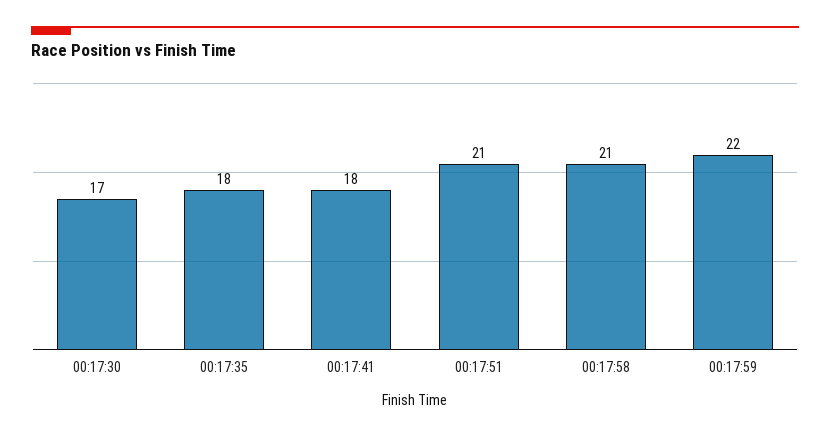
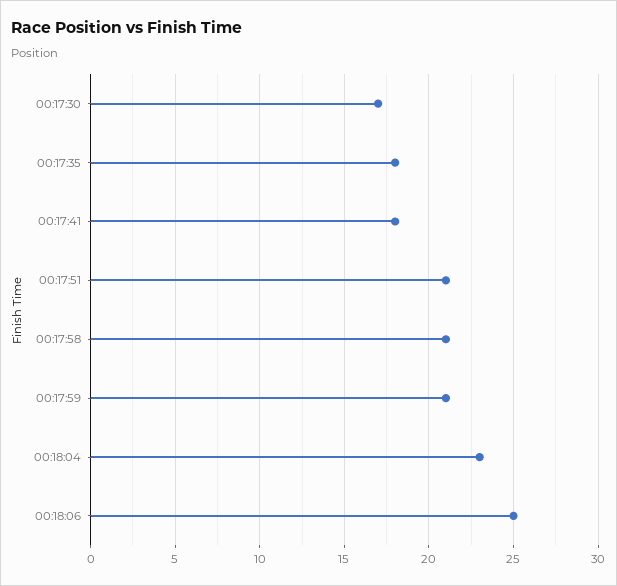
00:17:59: 22 -> 21
00:18:04: none -> 23
00:18:06: none -> 25

